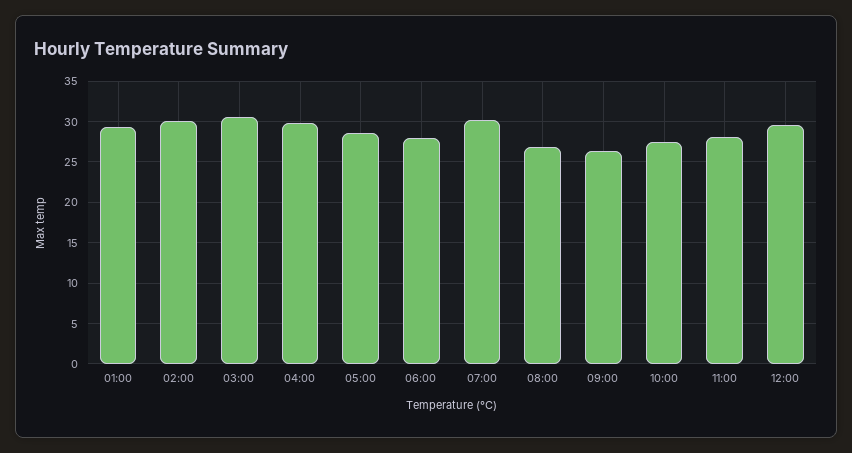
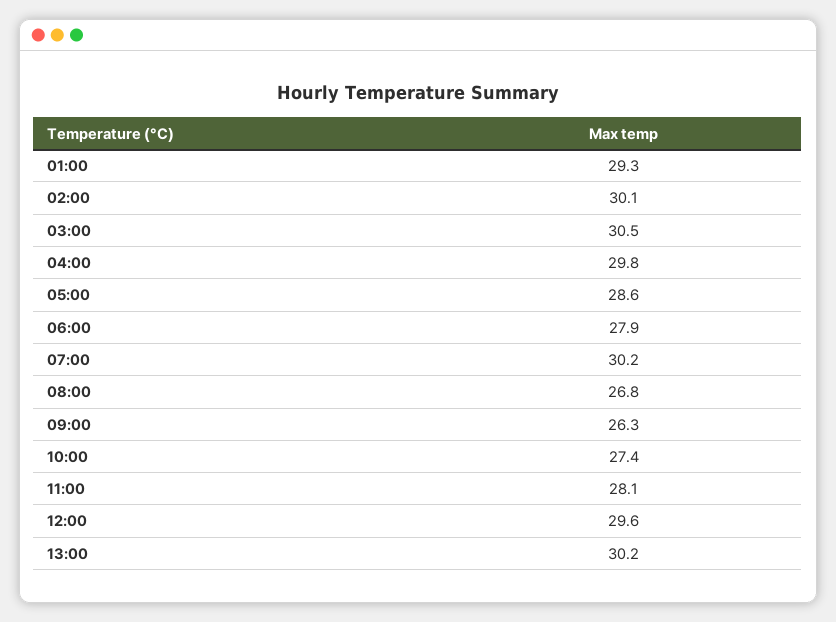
13:00: none -> 30.2

